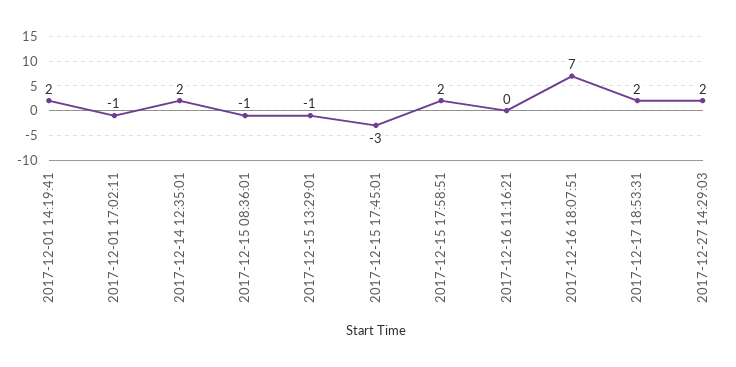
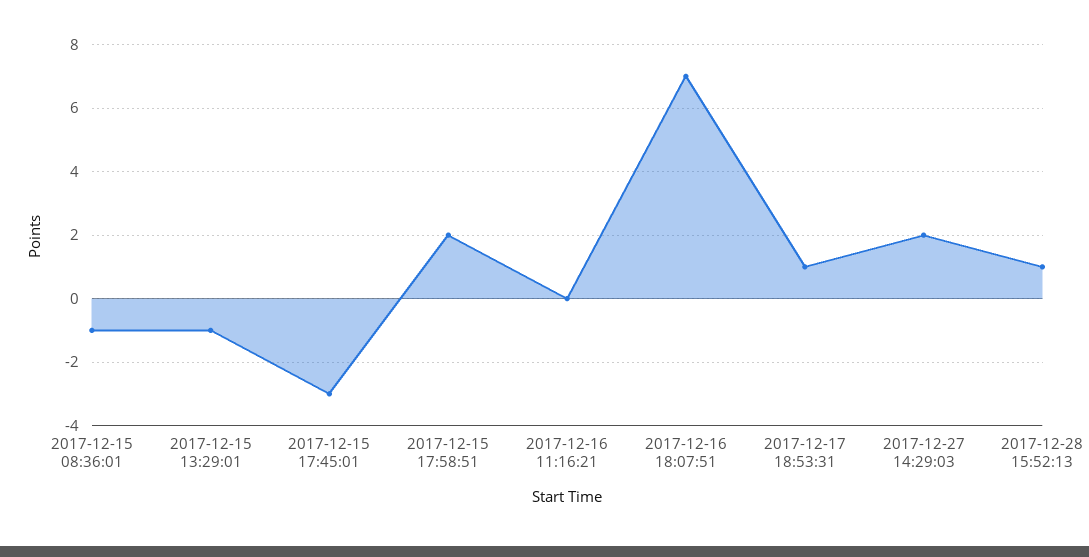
2017-12-01 14:19:41: 2 -> none
2017-12-01 17:02:11: -1 -> none
2017-12-14 12:35:01: 2 -> none
2017-12-17 18:53:31: 2 -> 1
2017-12-28 15:52:13: none -> 1

